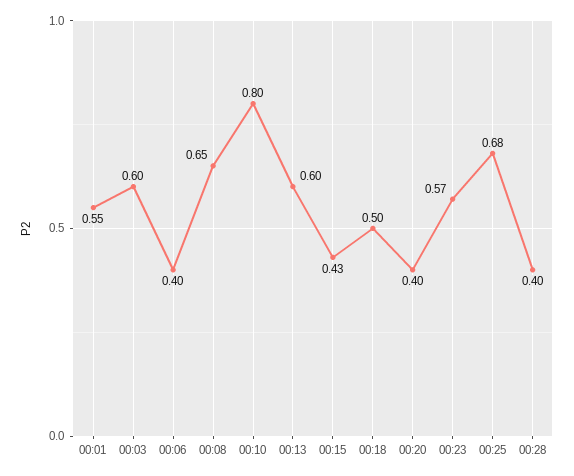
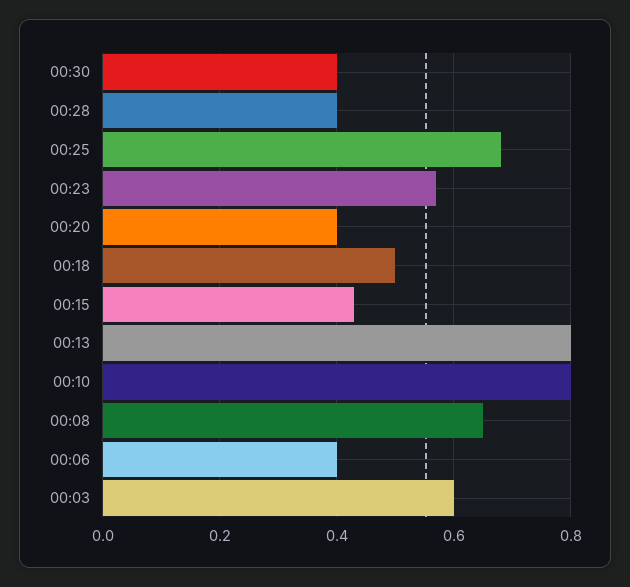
00:01: 0.55 -> none
00:13: 0.6 -> 0.8
00:30: none -> 0.4

